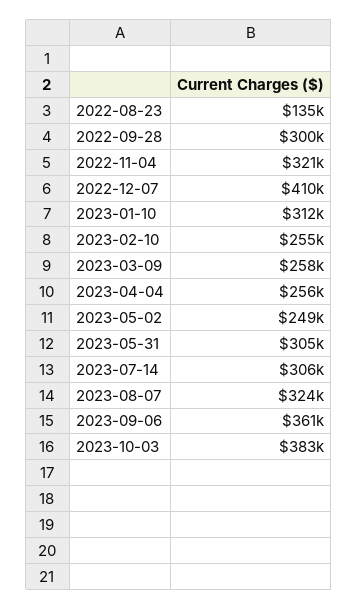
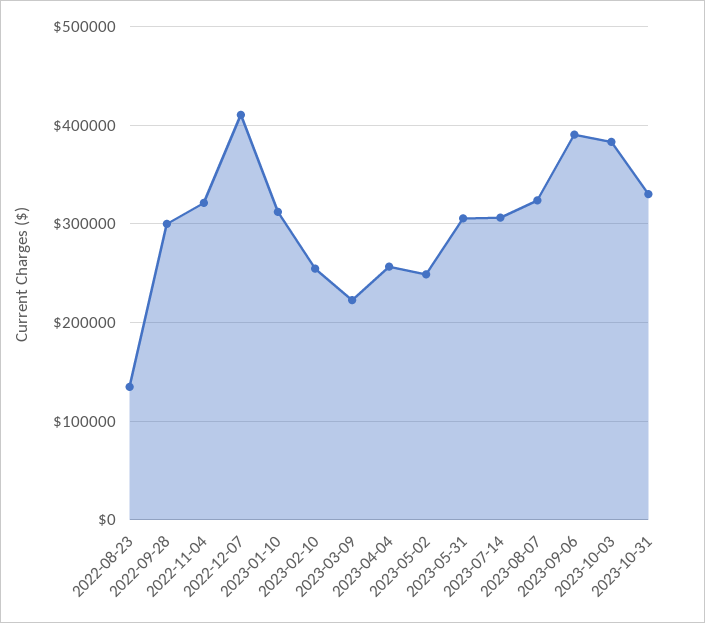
2023-03-09: 258000 -> 220000
2023-09-06: 361000 -> 390000
2023-10-31: none -> 330000

